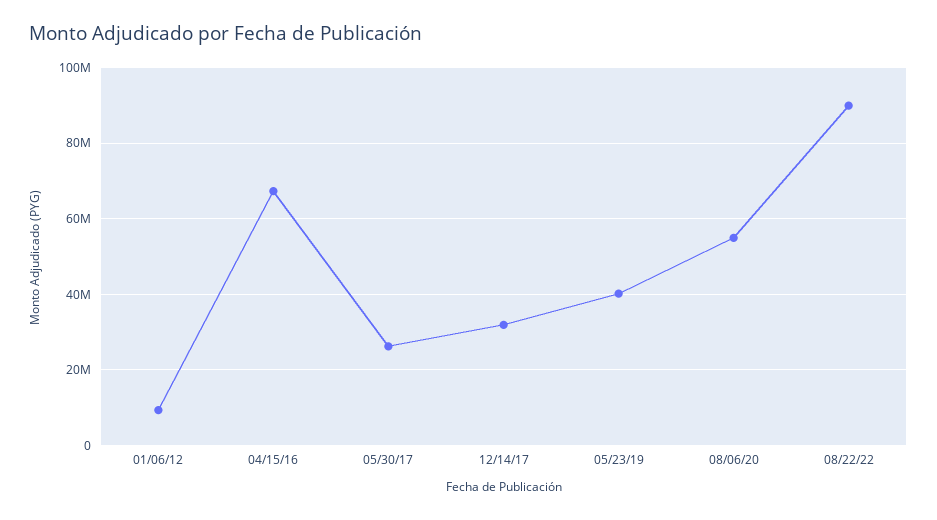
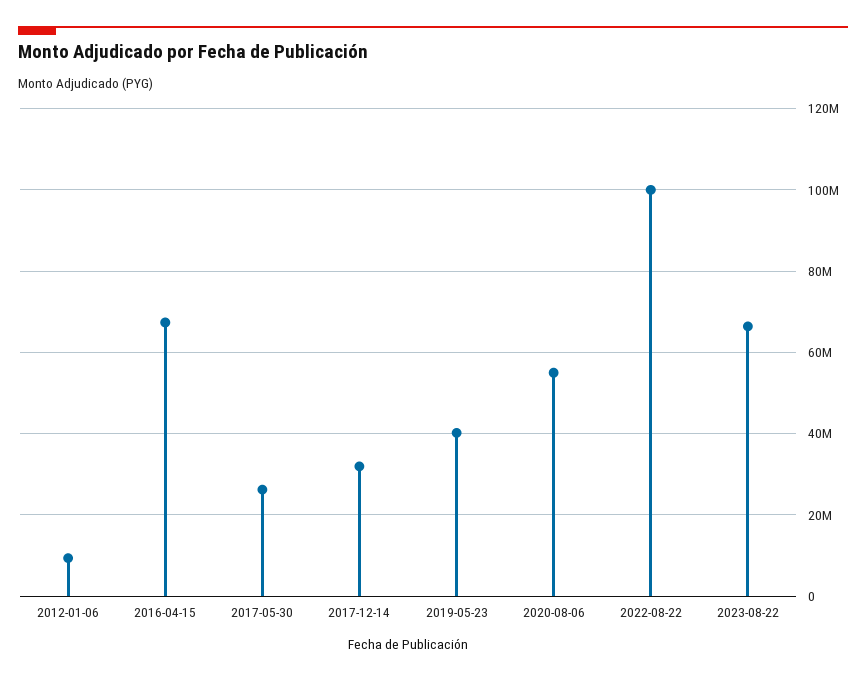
08/22/22: 90000000 -> 100000000
2023-08-22: none -> 66000000

